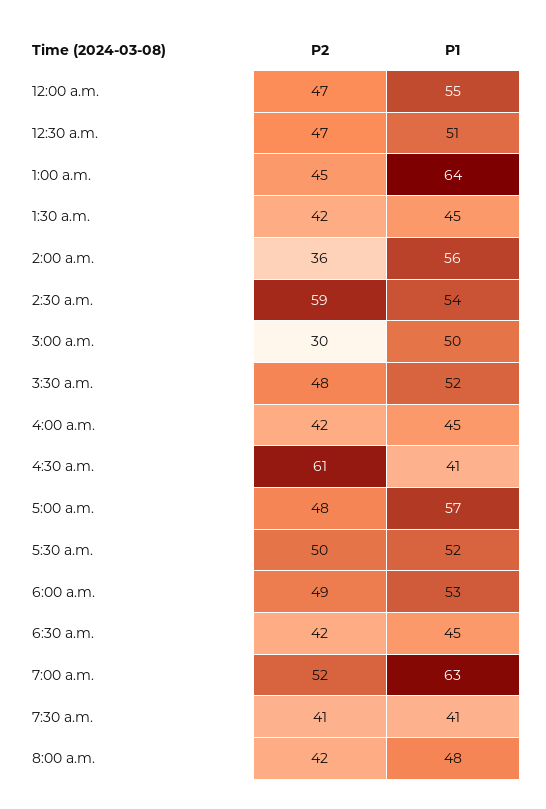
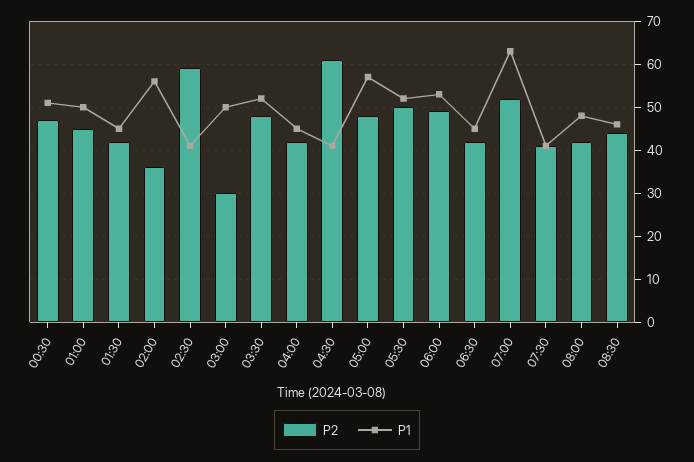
P2, 12:00 a.m.: 47 -> none
P1, 12:00 a.m.: 55 -> none
P1, 1:00 a.m.: 64 -> 50
P1, 2:30 a.m.: 54 -> 40
P2, 08:30: none -> 45
P1, 08:30: none -> 45

